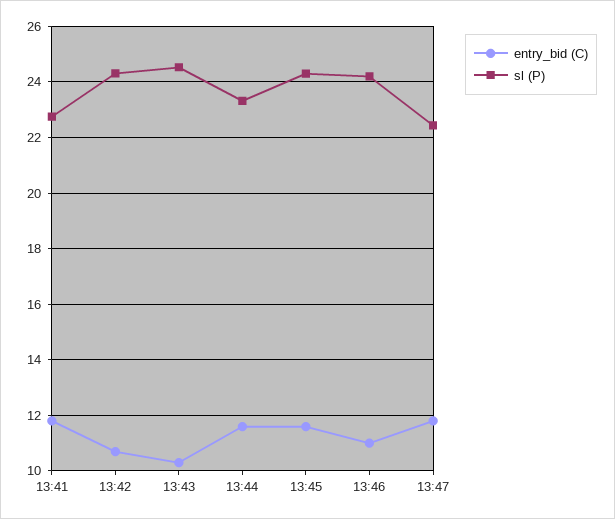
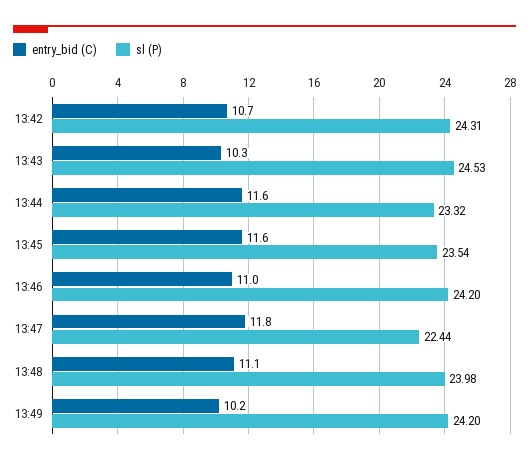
entry_bid (C), 13:41: 11.75 -> none
sl (P), 13:41: 22.75 -> none
sl (P), 13:45: 24.25 -> 23.54
entry_bid (C), 13:48: none -> 11.1
sl (P), 13:48: none -> 23.98
entry_bid (C), 13:49: none -> 10.2
sl (P), 13:49: none -> 24.2

